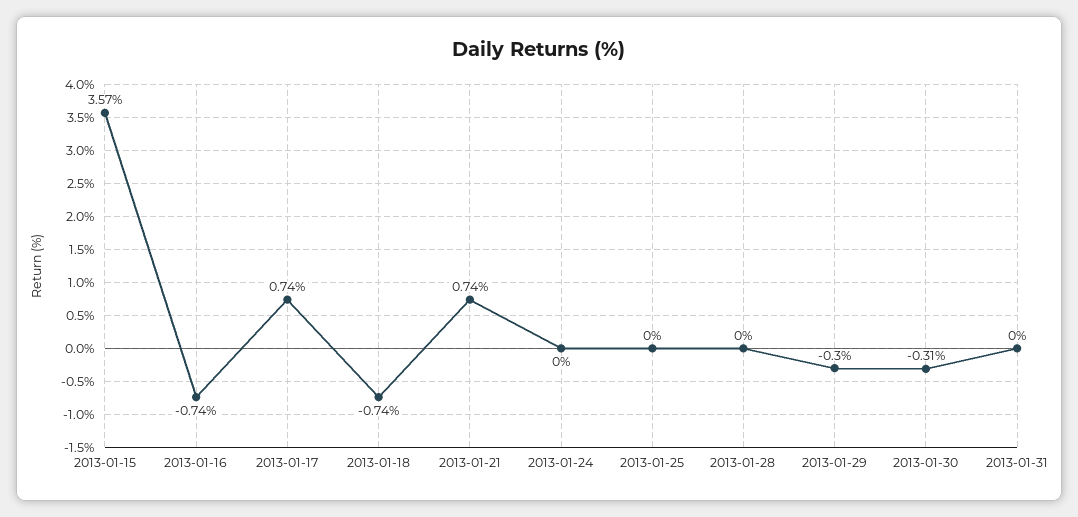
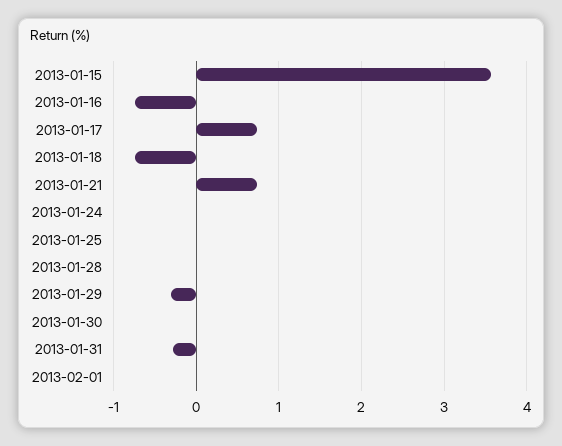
2013-01-30: -0.31 -> 0
2013-01-31: 0 -> -0.3
2013-02-01: none -> 0

